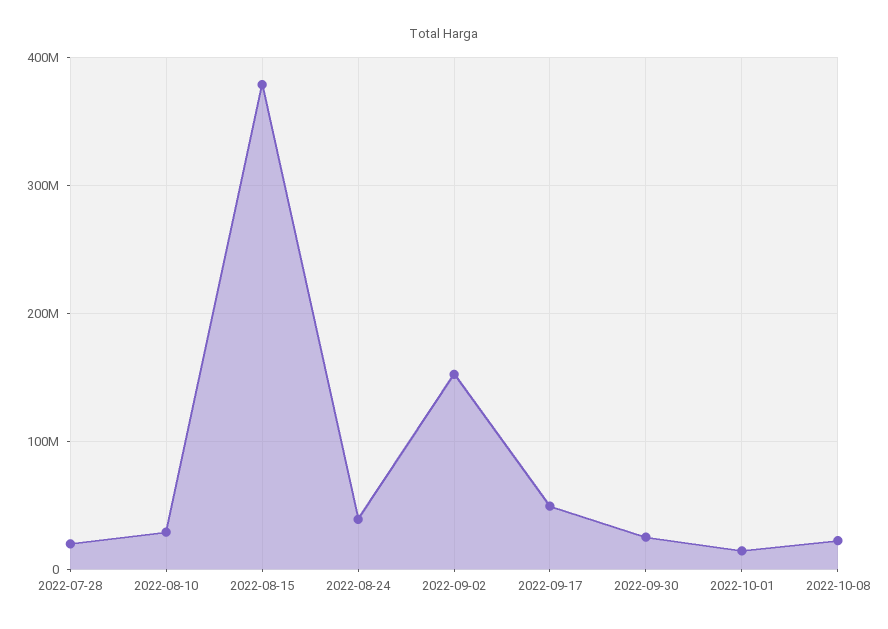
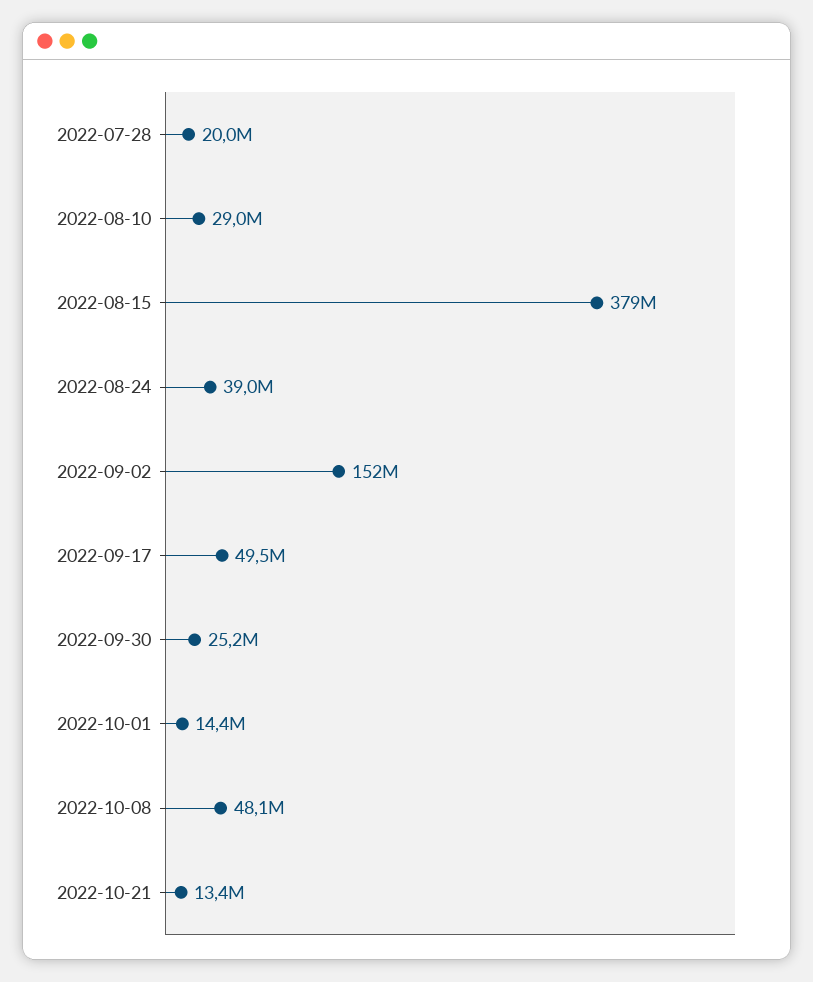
2022-10-08: 20000000 -> 48100000
2022-10-21: none -> 13400000

